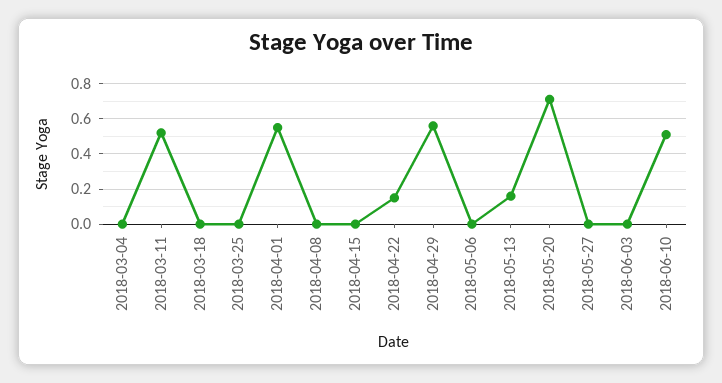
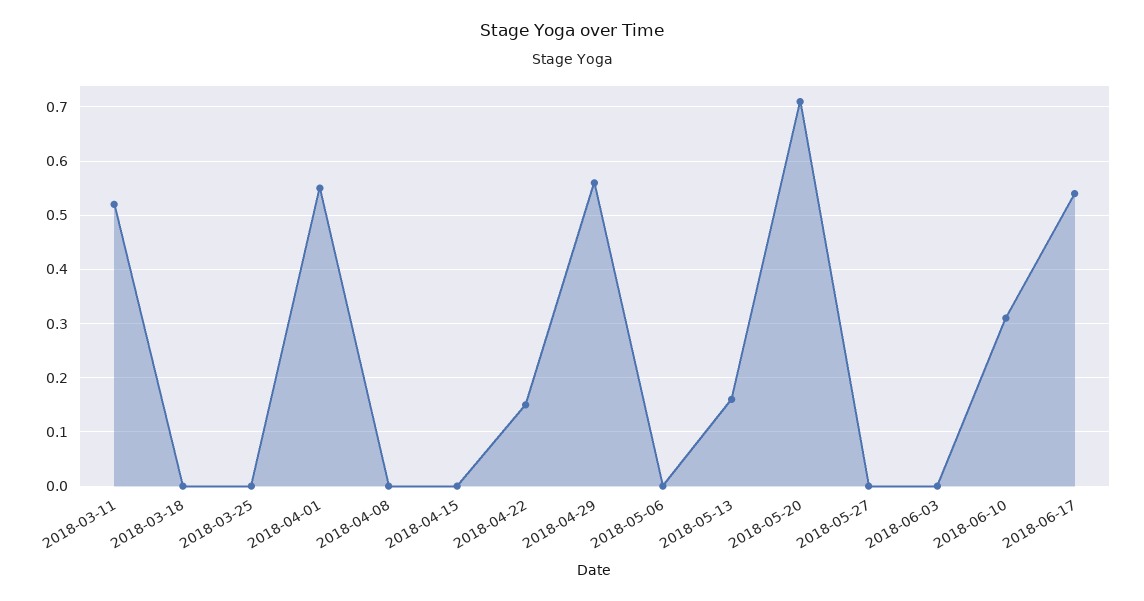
2018-03-04: 0 -> none
2018-06-10: 0.5 -> 0.3
2018-06-17: none -> 0.55

